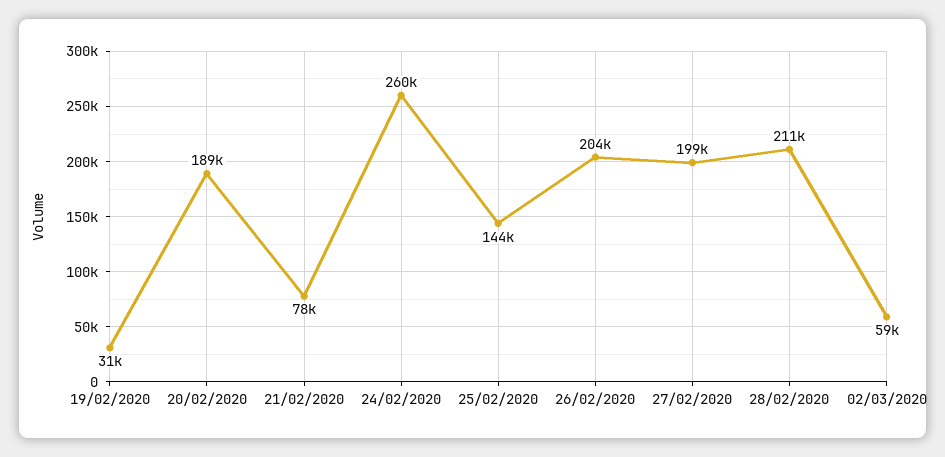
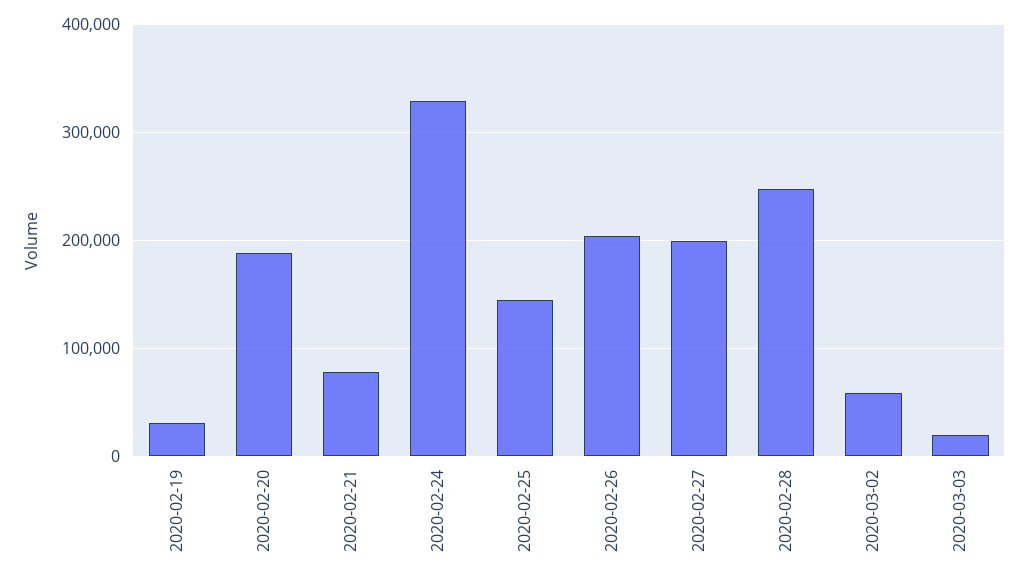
24/02/2020: 260000 -> 330000
28/02/2020: 211000 -> 250000
2020-03-03: none -> 20000

